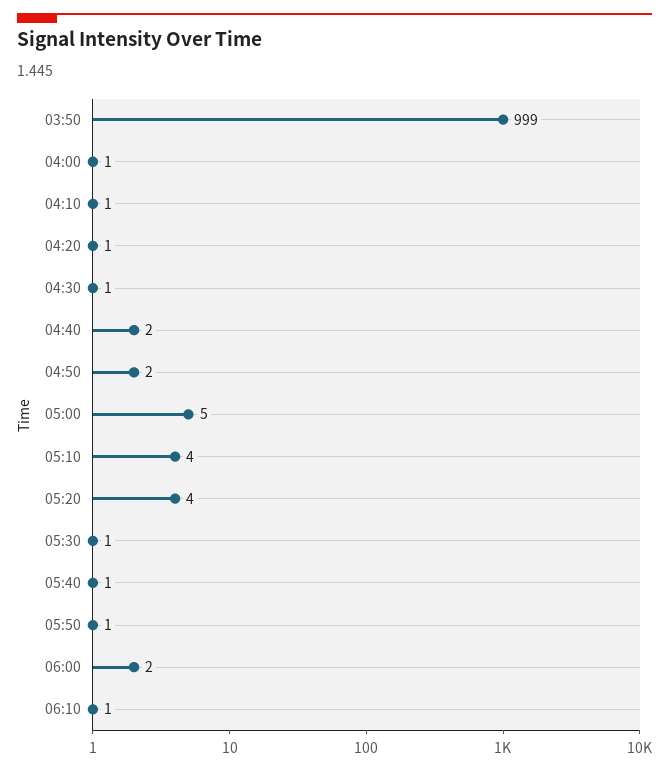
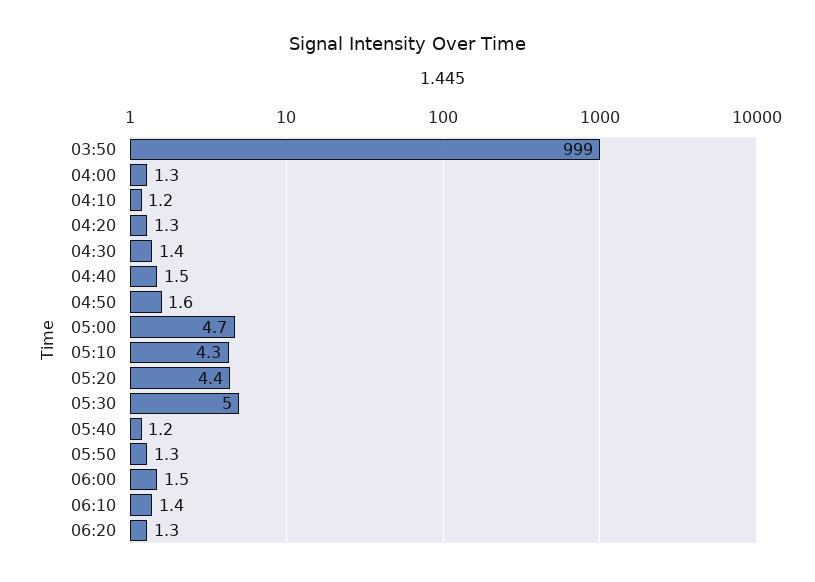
05:30: 1 -> 5
06:20: none -> 1.3

